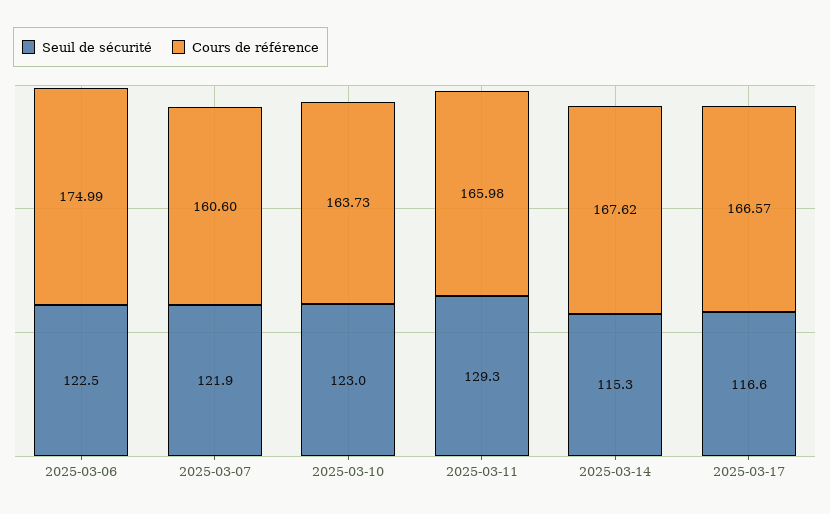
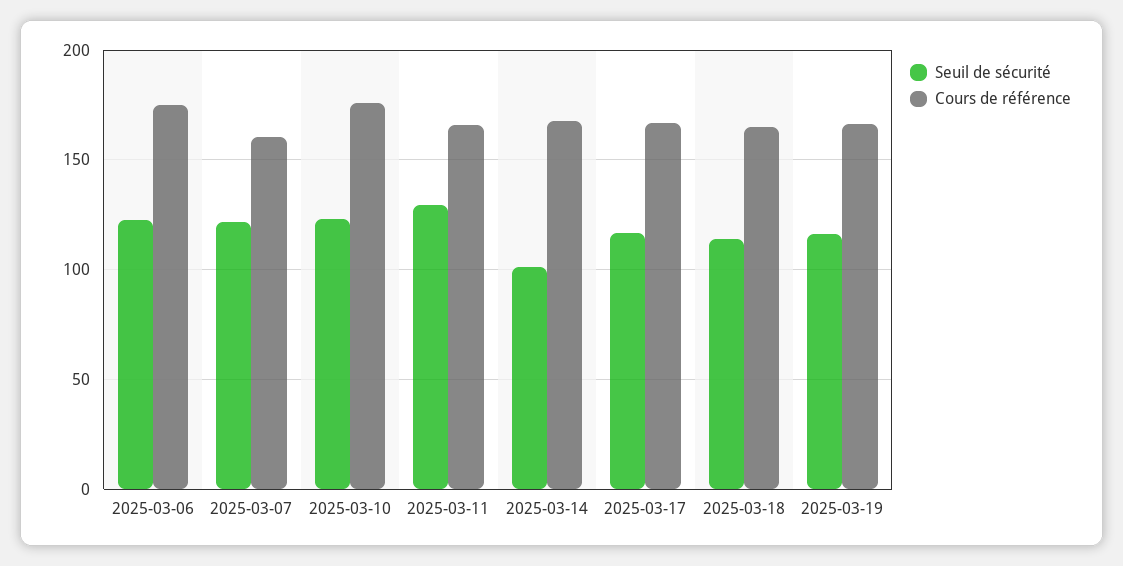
Cours de référence, 2025-03-10: 163.73 -> 175
Seuil de sécurité, 2025-03-14: 115.3 -> 100
Seuil de sécurité, 2025-03-18: none -> 115
Cours de référence, 2025-03-18: none -> 165
Seuil de sécurité, 2025-03-19: none -> 115
Cours de référence, 2025-03-19: none -> 165

